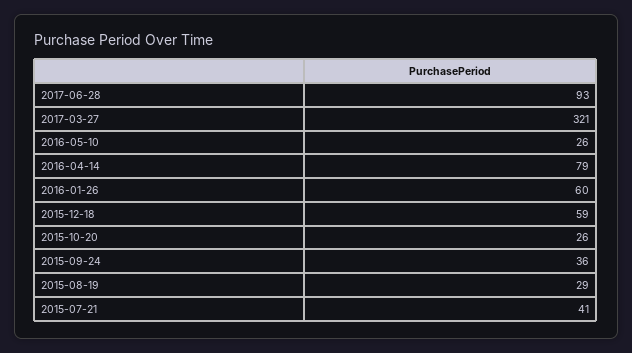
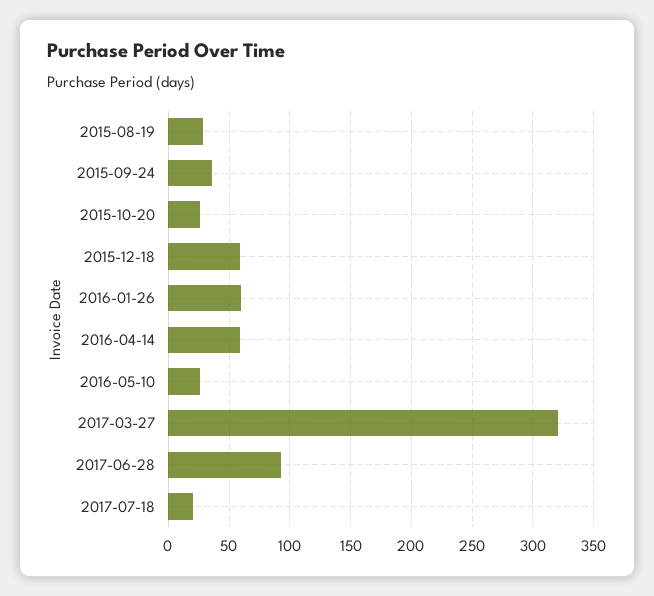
2016-04-14: 79 -> 60
2015-07-21: 41 -> none
2017-07-18: none -> 20

